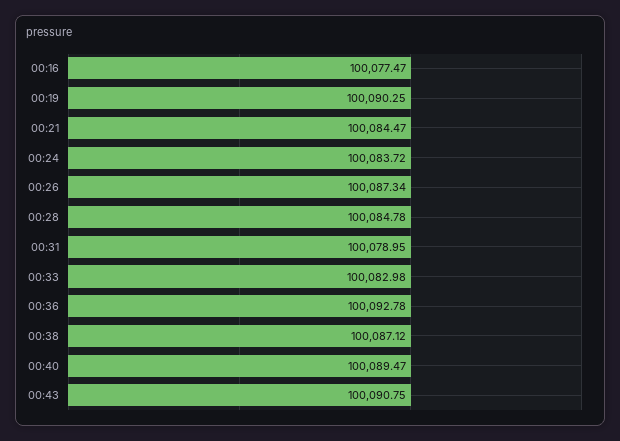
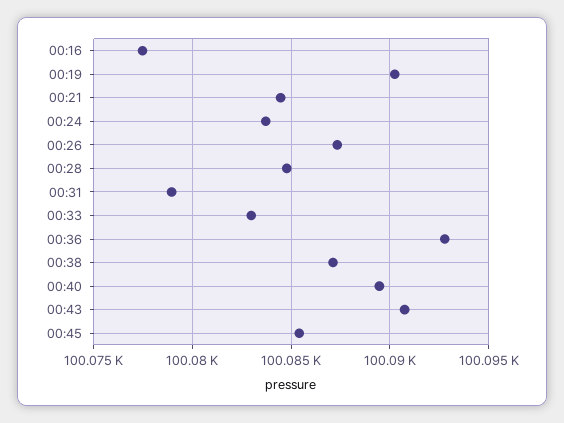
00:45: none -> 100085.5

